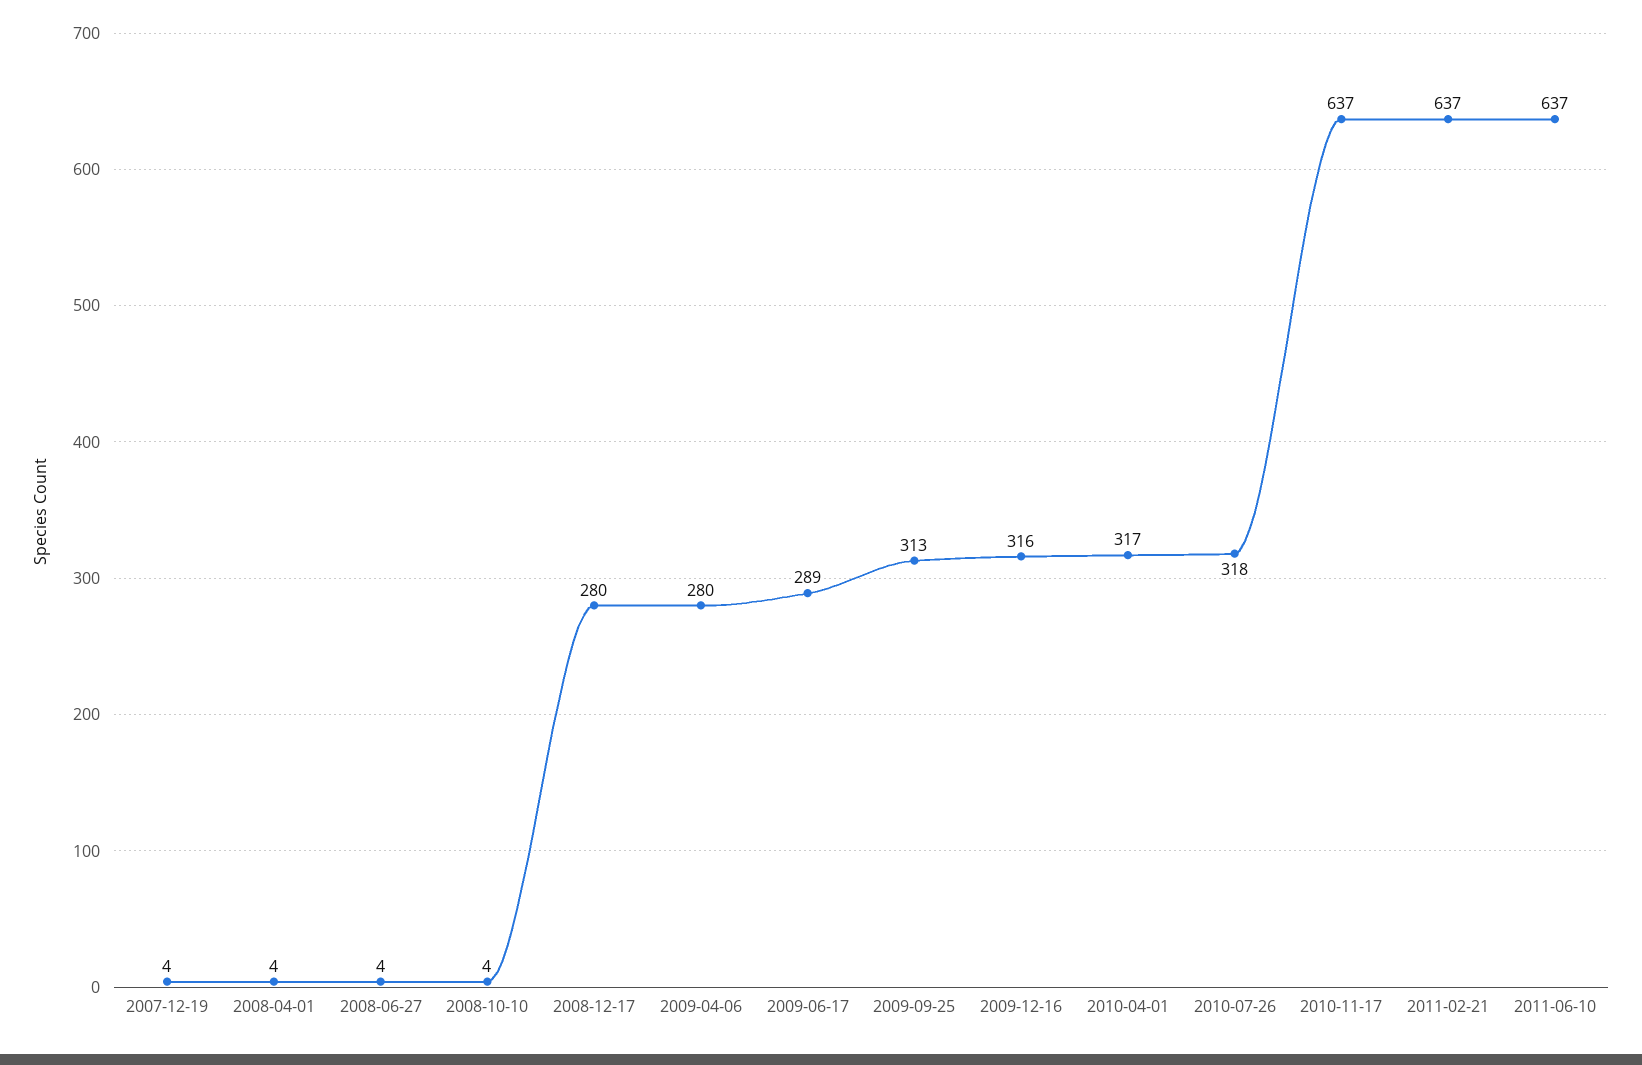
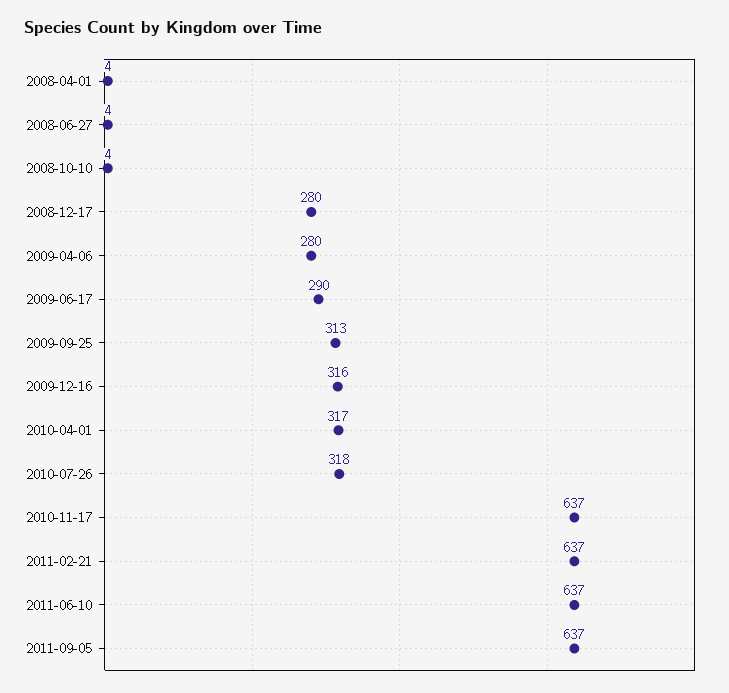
2007-12-19: 4 -> none
2009-06-17: 289 -> 290
2011-09-05: none -> 637

